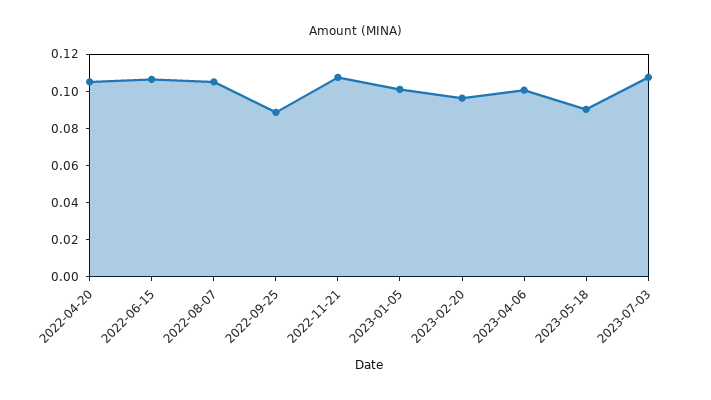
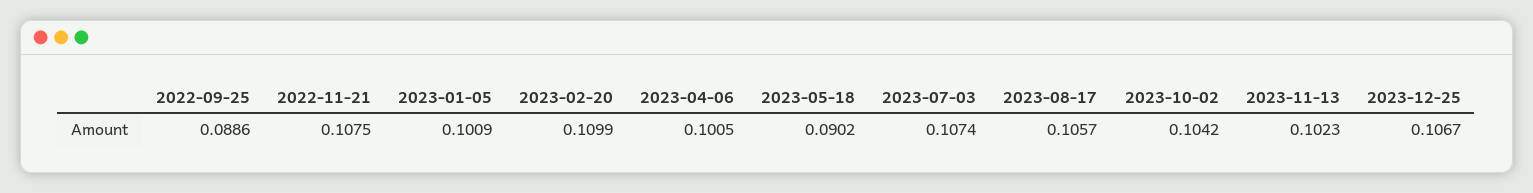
2022-04-20: 0.105 -> none
2022-06-15: 0.105 -> none
2022-08-07: 0.105 -> none
2023-02-20: 0.095 -> 0.1099
2023-08-17: none -> 0.1057
2023-10-02: none -> 0.1042
2023-11-13: none -> 0.1023
2023-12-25: none -> 0.1067

